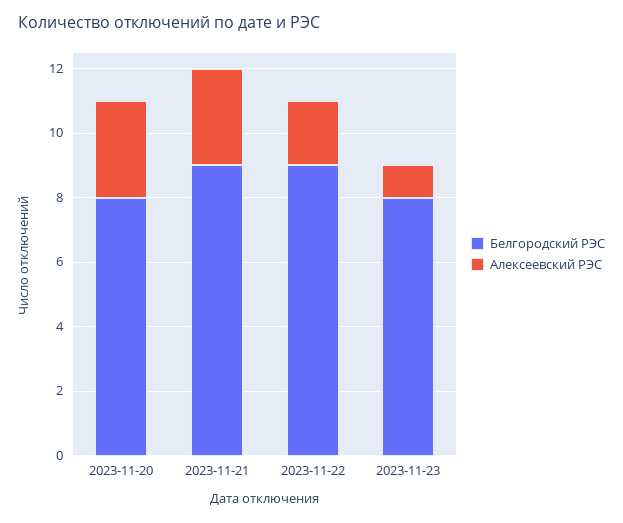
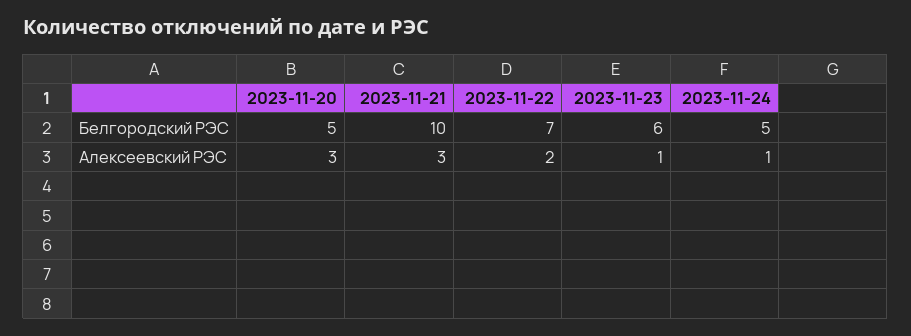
Белгородский РЭС, 2023-11-20: 8 -> 5
Белгородский РЭС, 2023-11-21: 9 -> 10
Белгородский РЭС, 2023-11-22: 9 -> 7
Белгородский РЭС, 2023-11-23: 8 -> 6
Белгородский РЭС, 2023-11-24: none -> 5
Алексеевский РЭС, 2023-11-24: none -> 1

